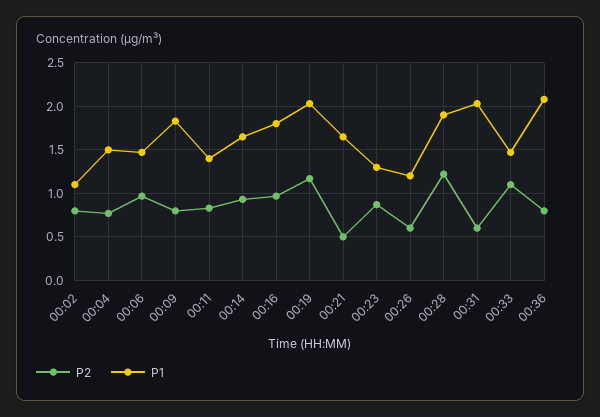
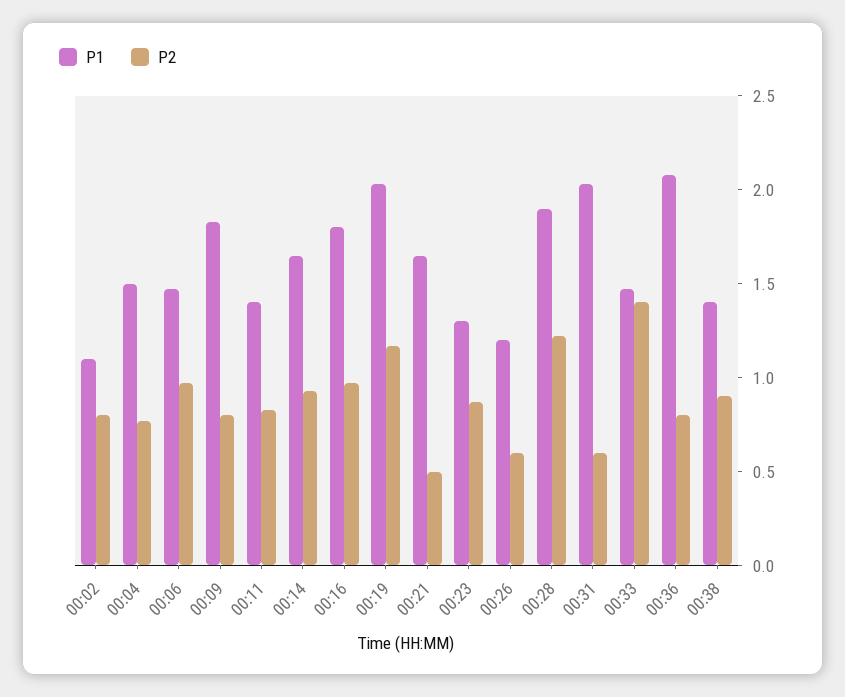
P2, 00:33: 1.1 -> 1.4
P1, 00:38: none -> 1.4
P2, 00:38: none -> 0.9

